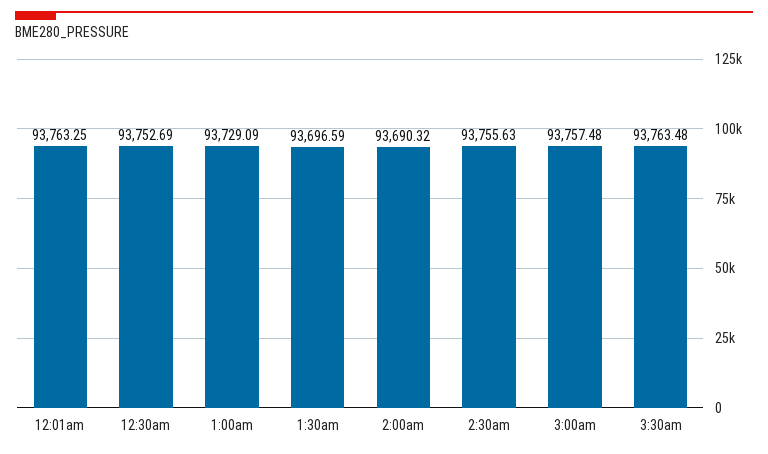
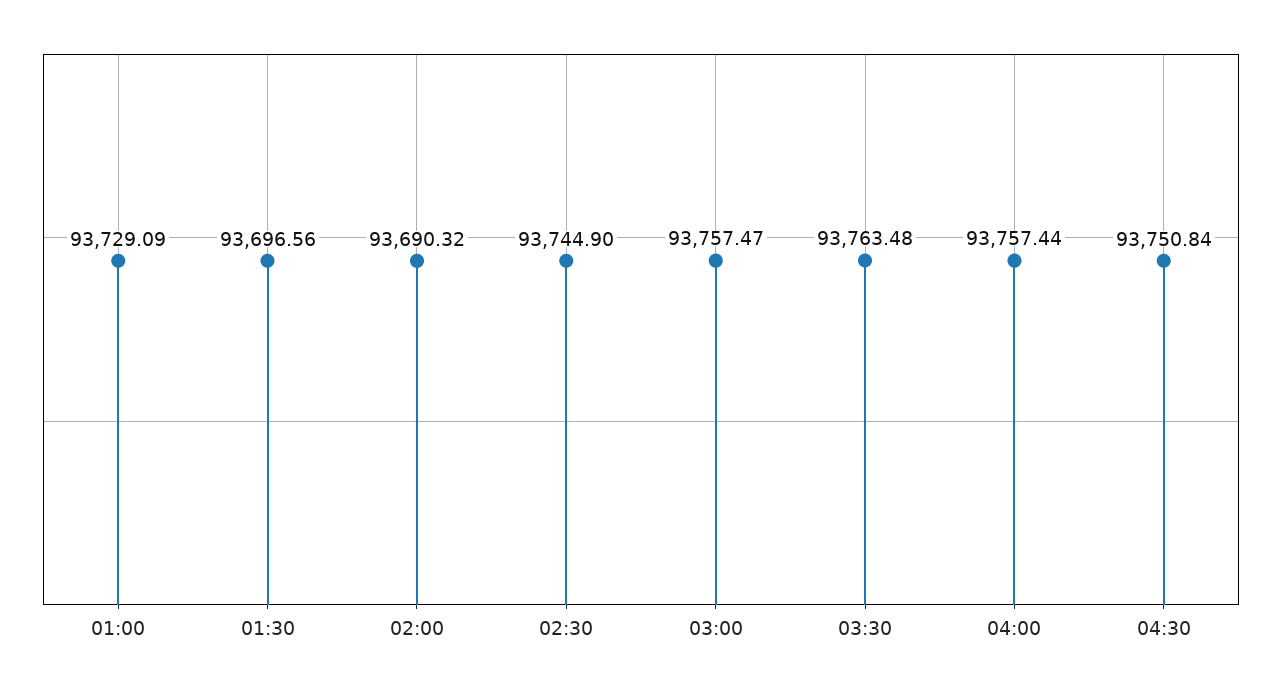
12:01am: 93763.25 -> none
12:30am: 93752.69 -> none
1:30am: 93696.59 -> 93696.56
2:30am: 93755.63 -> 93744.9
3:00am: 93757.48 -> 93757.47
04:00: none -> 93757.44
04:30: none -> 93750.84

